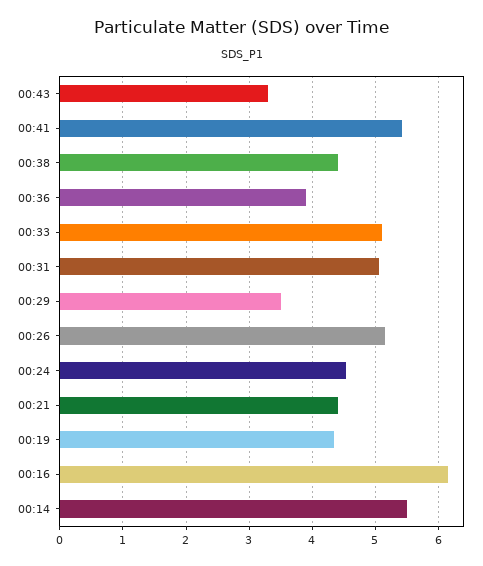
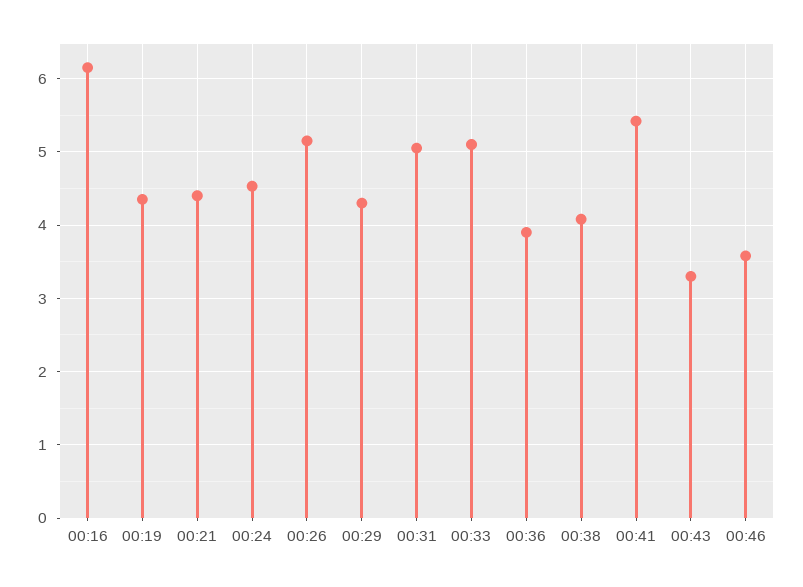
00:38: 4.4 -> 4.1
00:29: 3.5 -> 4.3
00:14: 5.5 -> none
00:46: none -> 3.6

